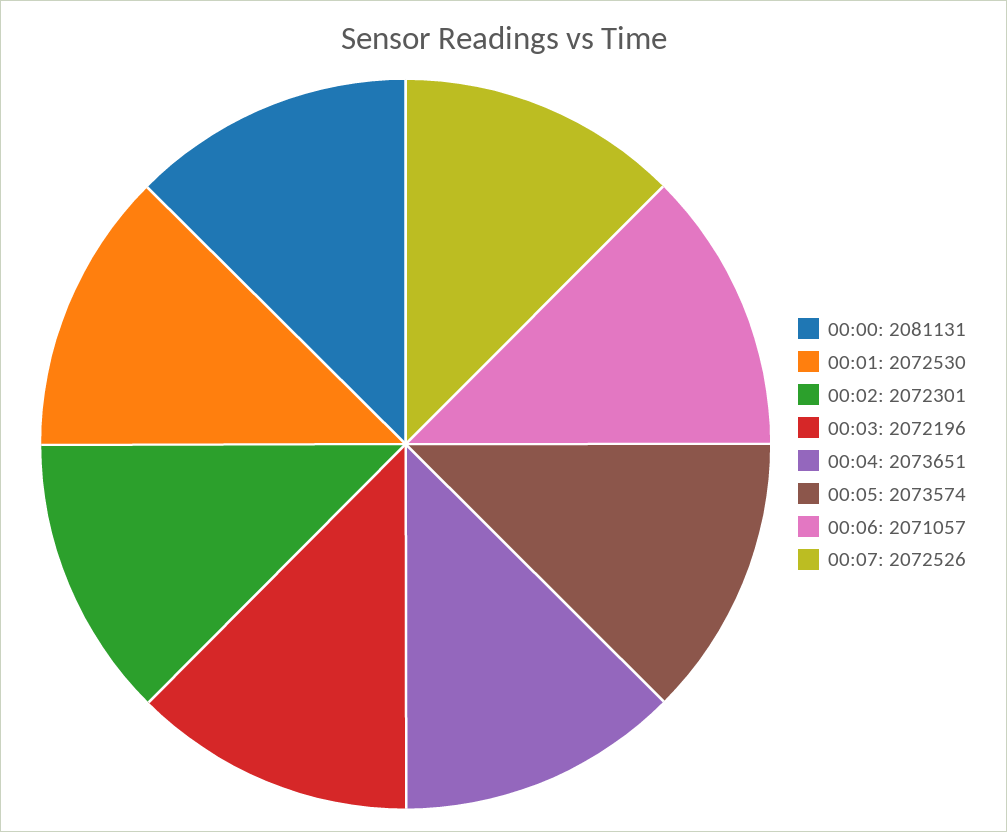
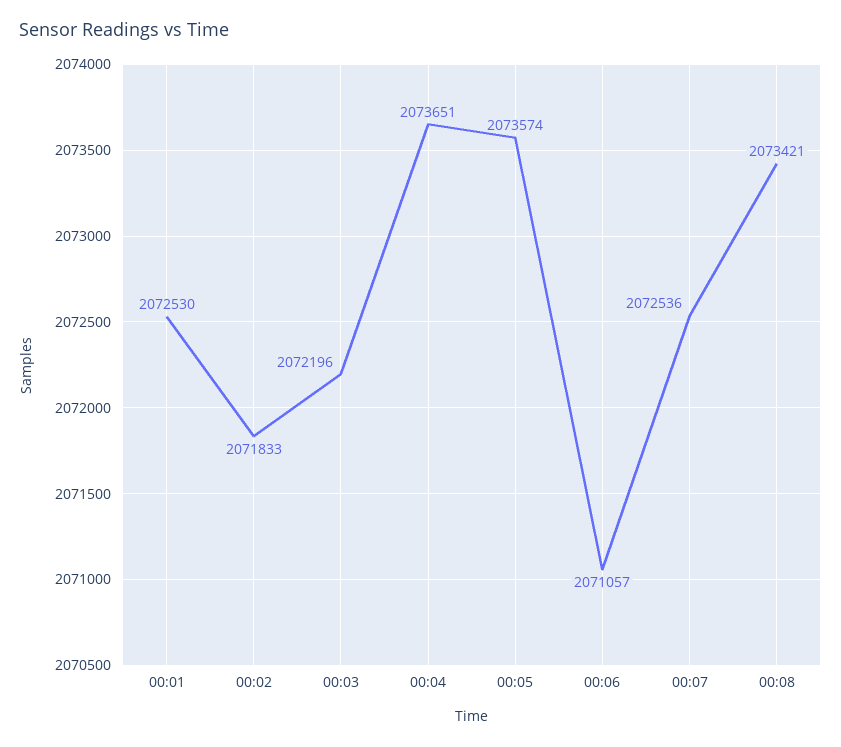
00:00: 2081131 -> none
00:02: 2072301 -> 2071833
00:07: 2072526 -> 2072536
00:08: none -> 2073421

